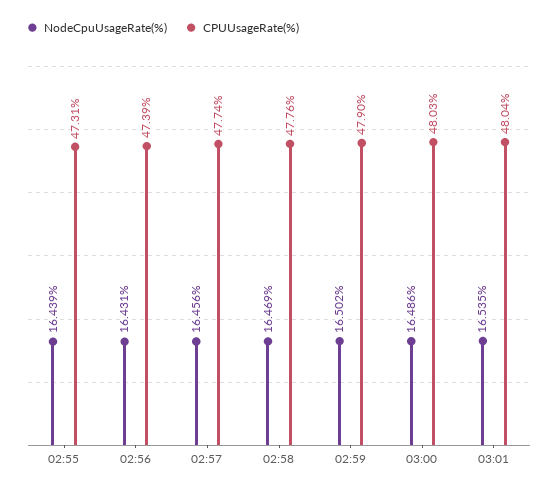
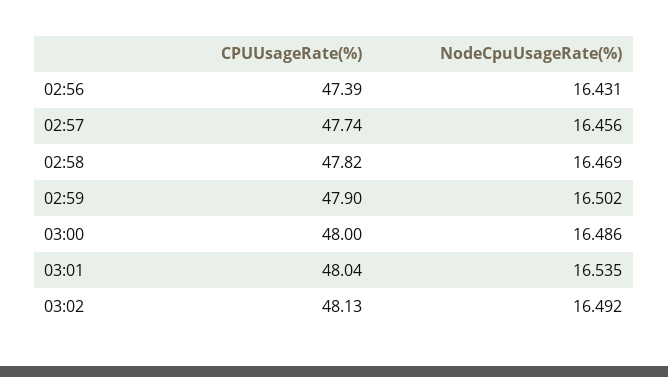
NodeCpuUsageRate(%), 02:55: 16.439 -> none
CPUUsageRate(%), 02:55: 47.31 -> none
CPUUsageRate(%), 02:58: 47.76 -> 47.82
CPUUsageRate(%), 03:00: 48.03 -> 48
CPUUsageRate(%), 03:02: none -> 48.13
NodeCpuUsageRate(%), 03:02: none -> 16.492

